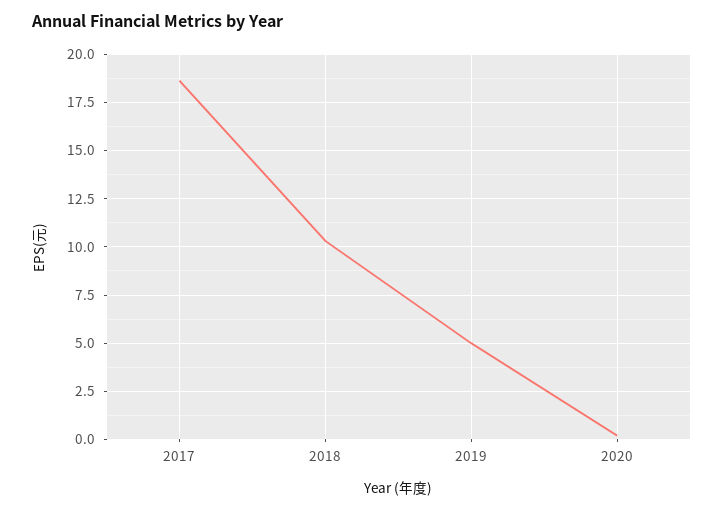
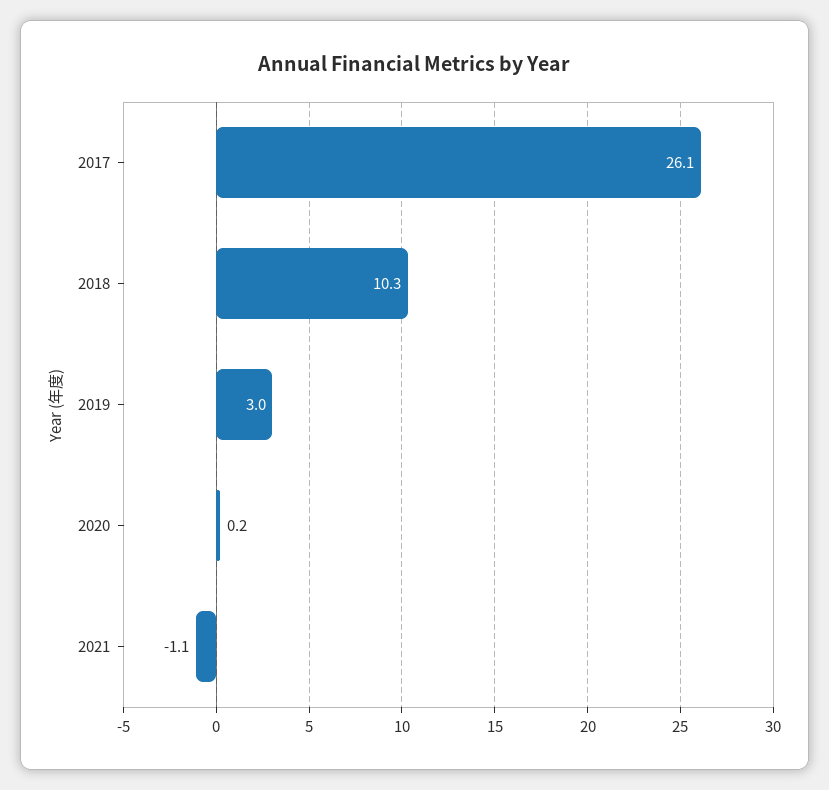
2017: 18.5 -> 26.1
2019: 5 -> 3
2021: none -> -1.1

